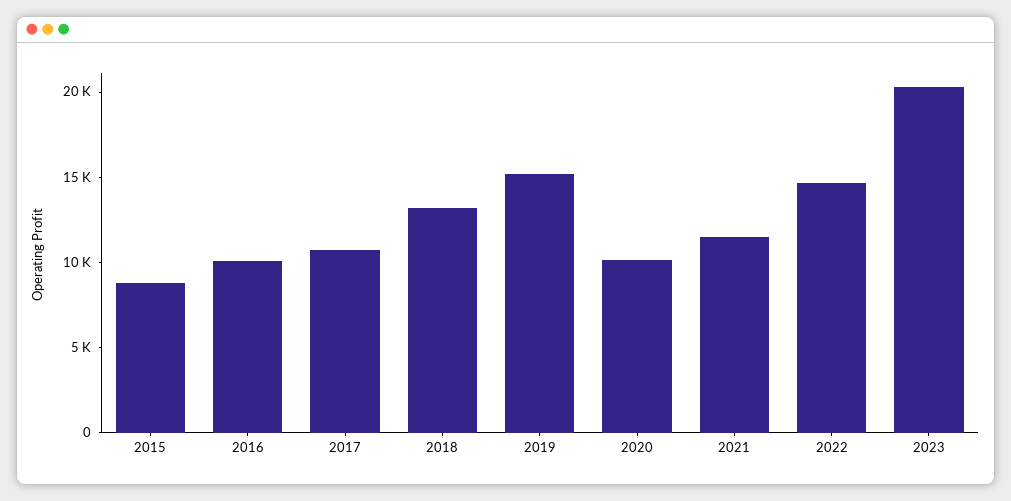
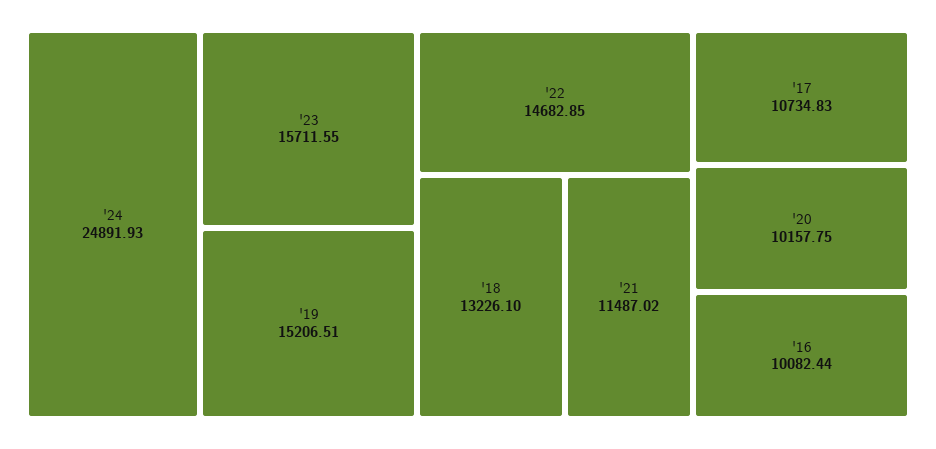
2015: 9000 -> none
2023: 20000 -> 15711.55
'24: none -> 24891.93

